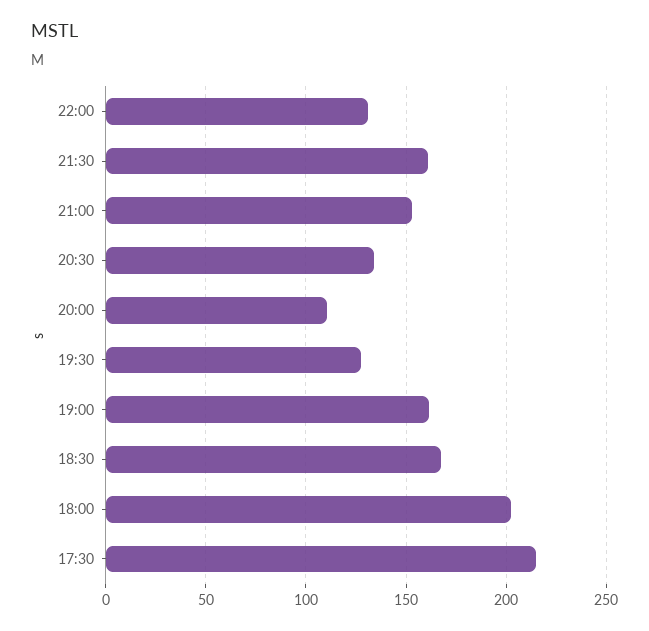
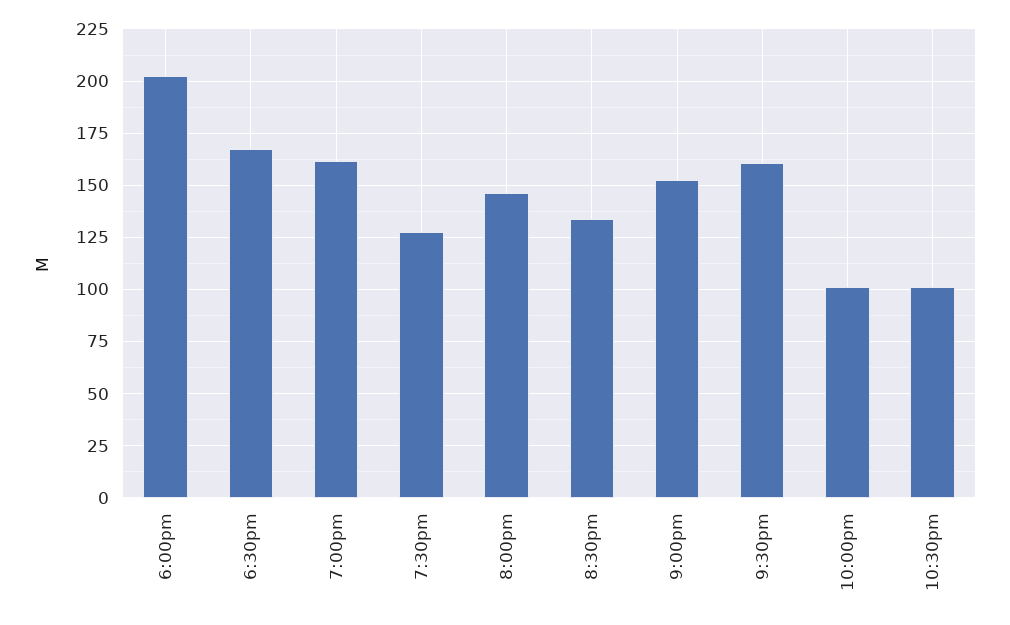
22:00: 130 -> 100
20:00: 110 -> 145
17:30: 215 -> none
10:30pm: none -> 100

